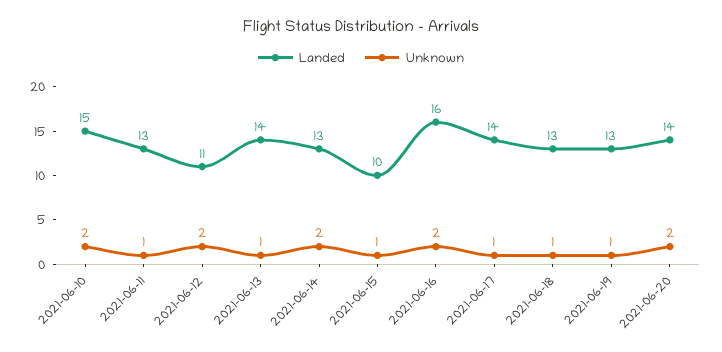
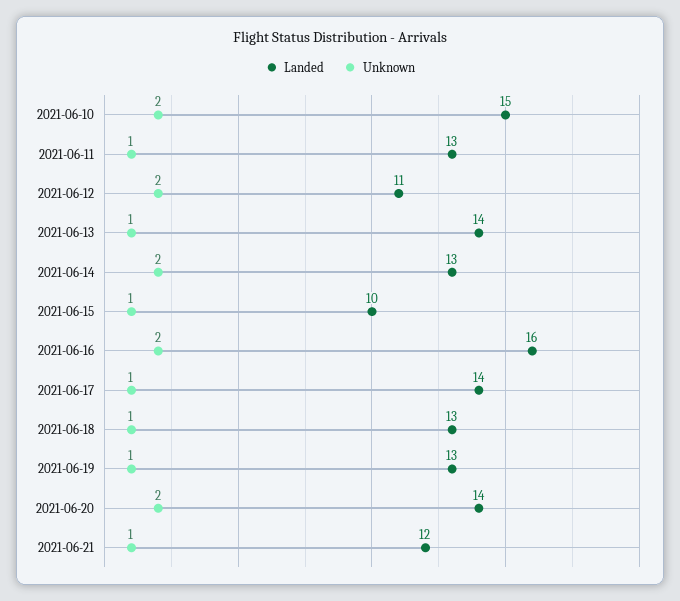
Landed, 2021-06-21: none -> 12
Unknown, 2021-06-21: none -> 1

